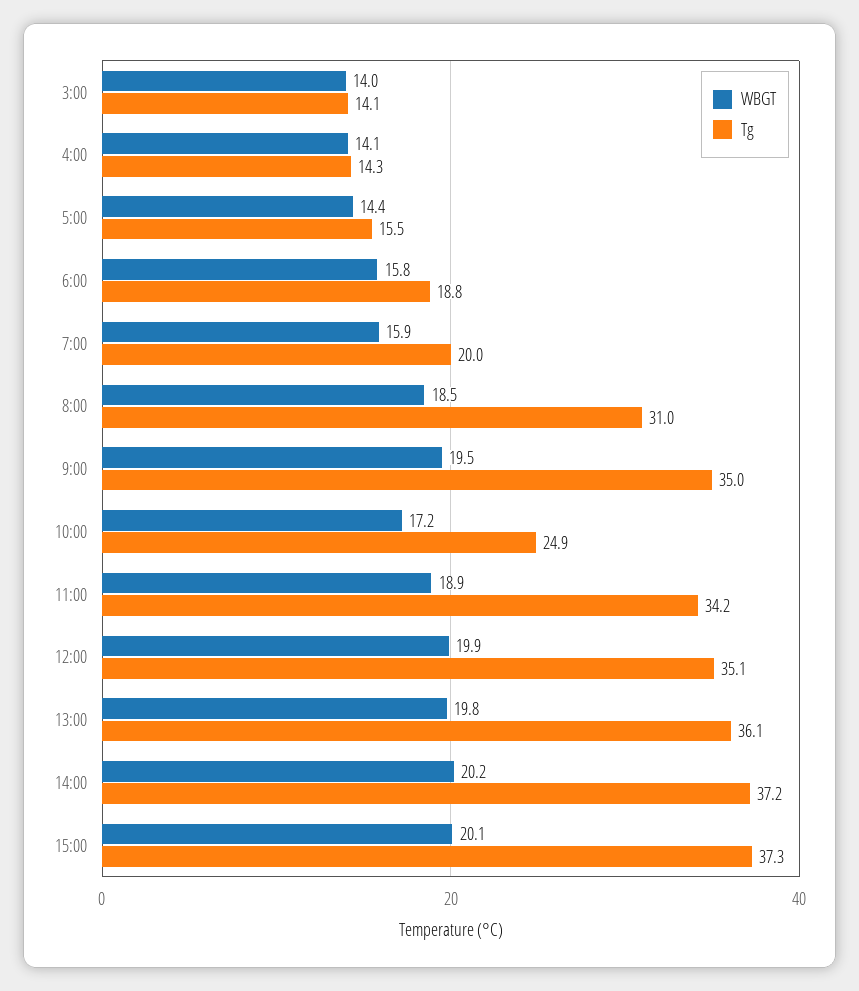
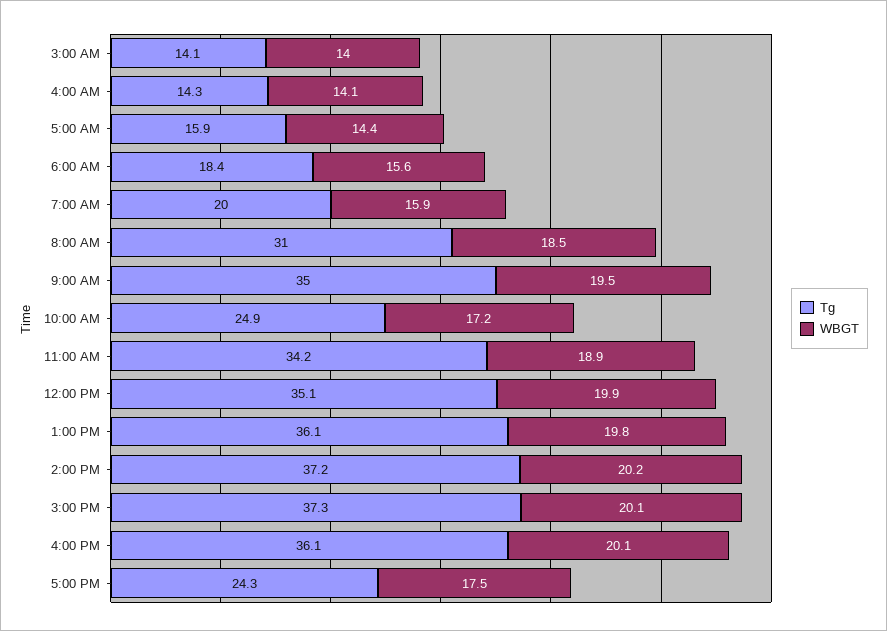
Tg, 5:00: 15.5 -> 15.9
WBGT, 6:00: 15.8 -> 15.6
Tg, 6:00: 18.8 -> 18.4
Tg, 4:00 PM: none -> 36.1
WBGT, 4:00 PM: none -> 20.1
Tg, 5:00 PM: none -> 24.3
WBGT, 5:00 PM: none -> 17.5

